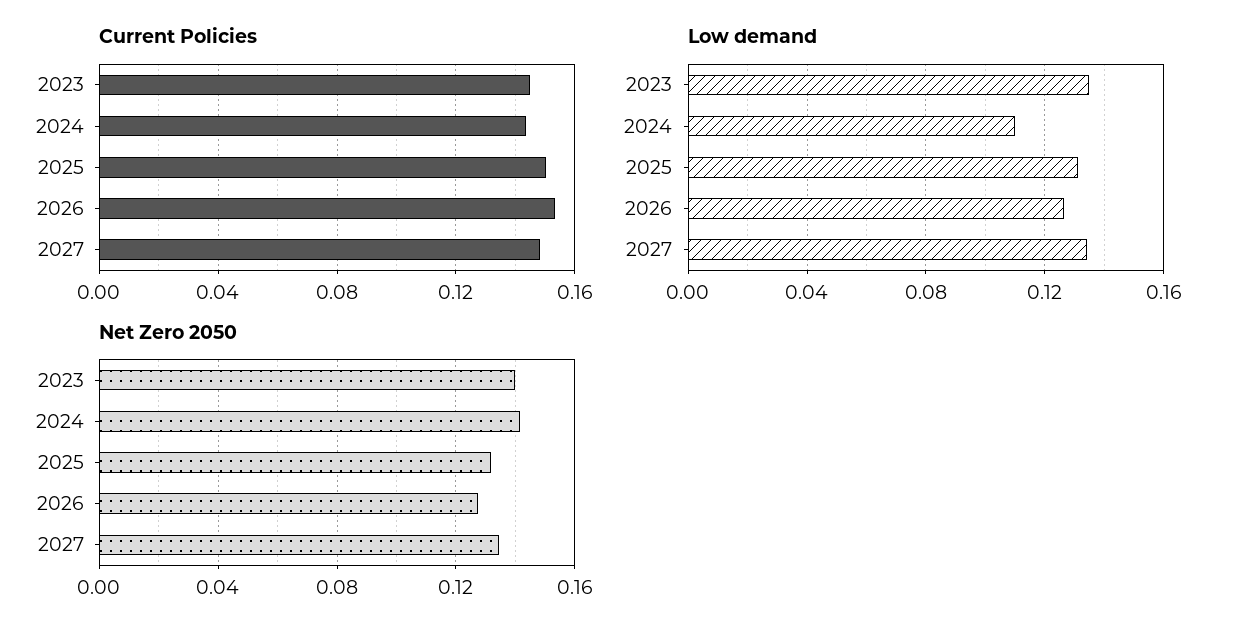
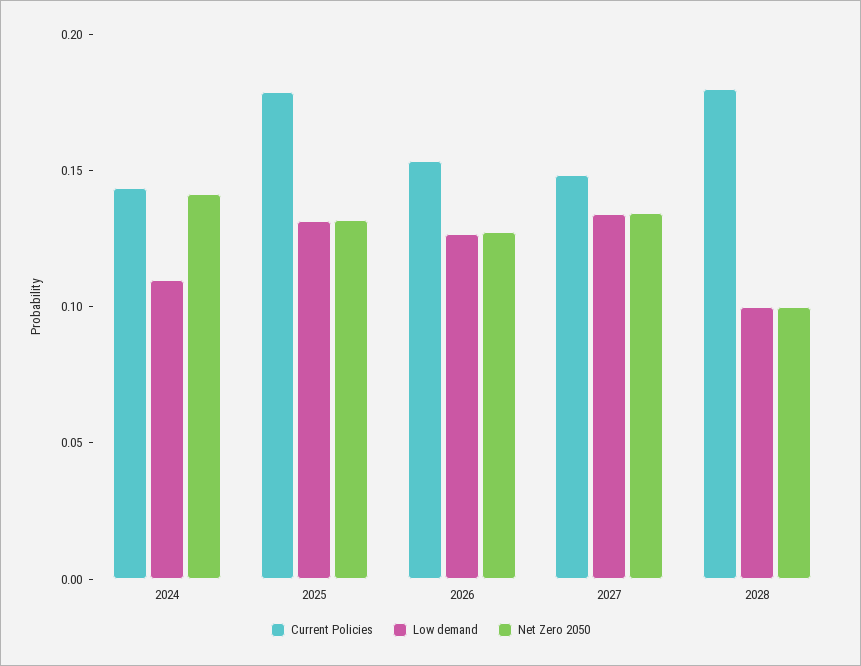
Current Policies, 2023: 0.145 -> none
Current Policies, 2025: 0.15 -> 0.18
Low demand, 2023: 0.135 -> none
Net Zero 2050, 2023: 0.14 -> none
Current Policies, 2028: none -> 0.18
Low demand, 2028: none -> 0.1
Net Zero 2050, 2028: none -> 0.1

